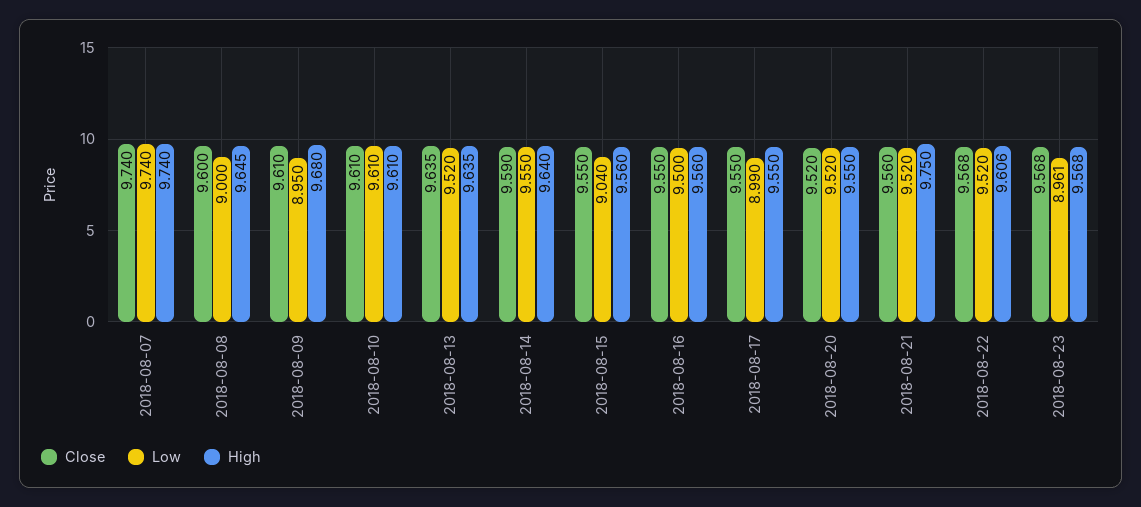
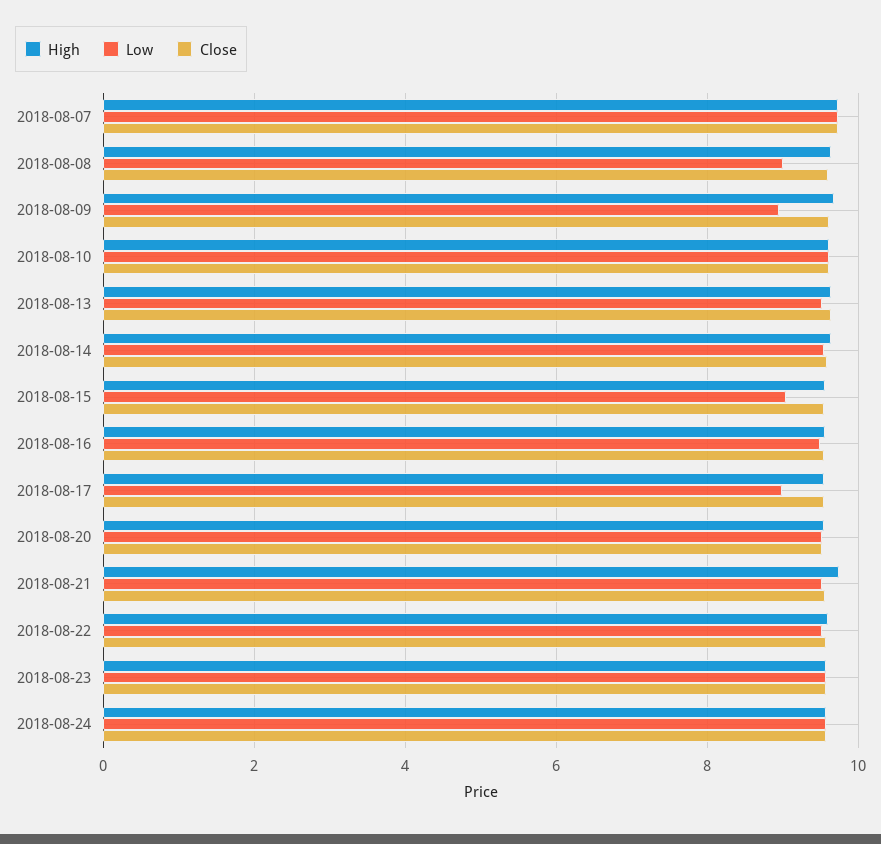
Low, 2018-08-23: 8.961 -> 9.6
High, 2018-08-24: none -> 9.6
Low, 2018-08-24: none -> 9.6
Close, 2018-08-24: none -> 9.6

